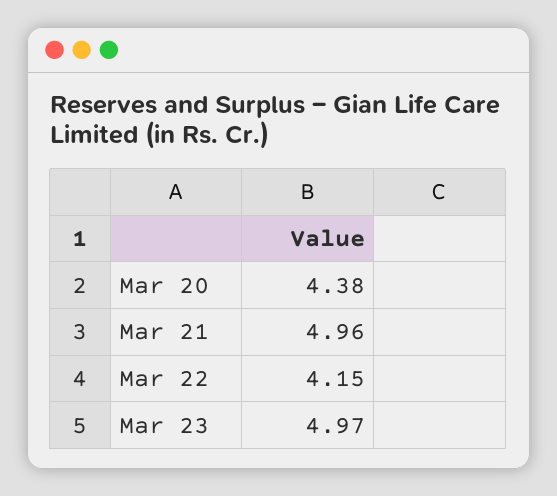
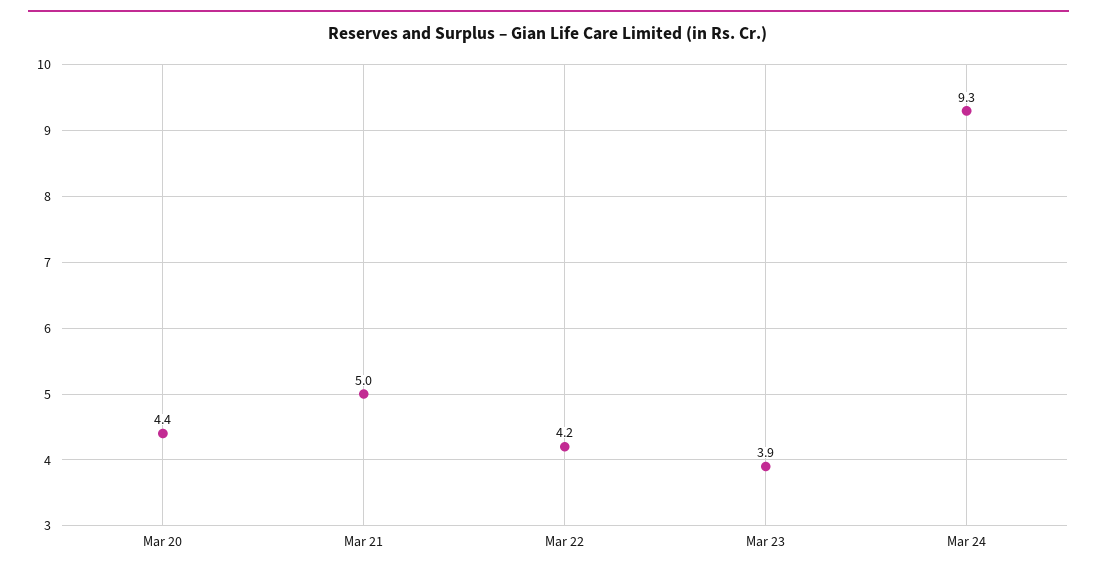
Mar 23: 4.97 -> 3.9
Mar 24: none -> 9.3

